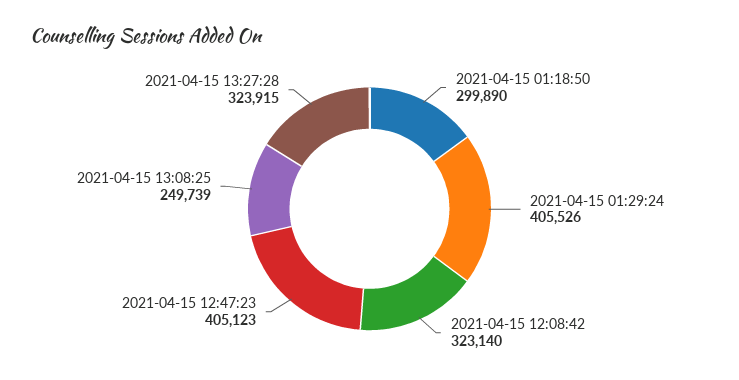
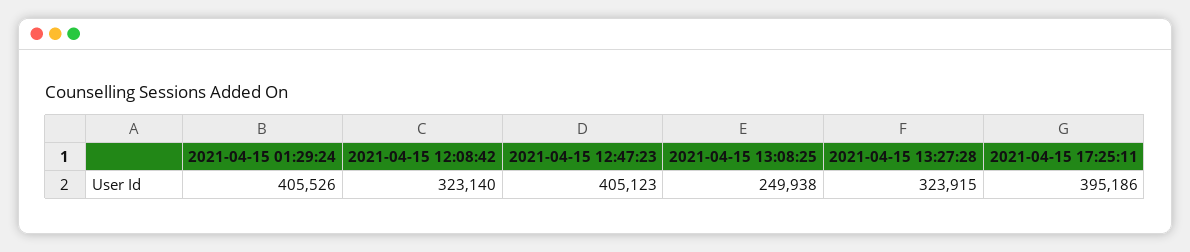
2021-04-15 01:18:50: 299890 -> none
2021-04-15 13:08:25: 249739 -> 249938
2021-04-15 17:25:11: none -> 395186

